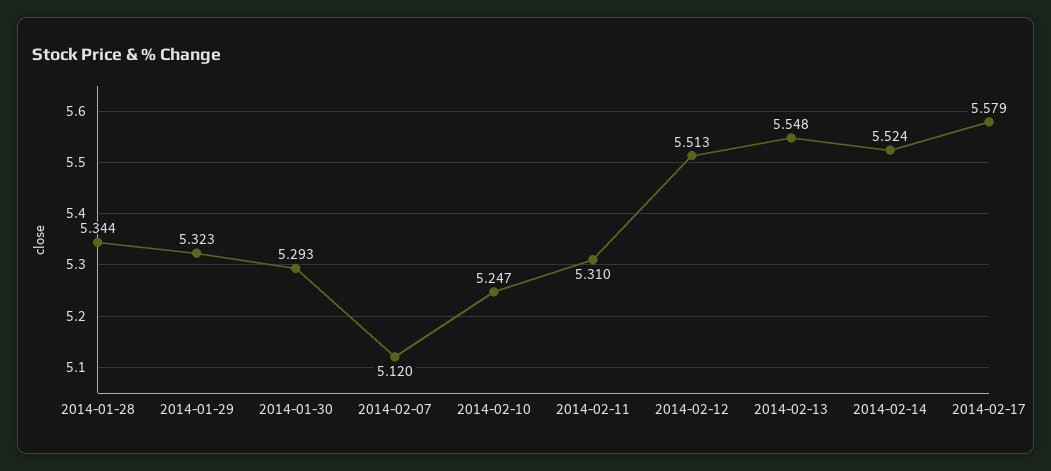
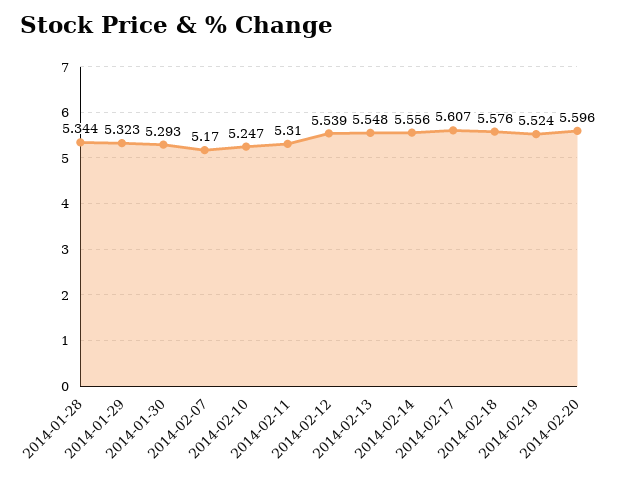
2014-02-07: 5.12 -> 5.17
2014-02-12: 5.513 -> 5.539
2014-02-14: 5.524 -> 5.556
2014-02-17: 5.579 -> 5.607
2014-02-18: none -> 5.576
2014-02-19: none -> 5.524
2014-02-20: none -> 5.596

